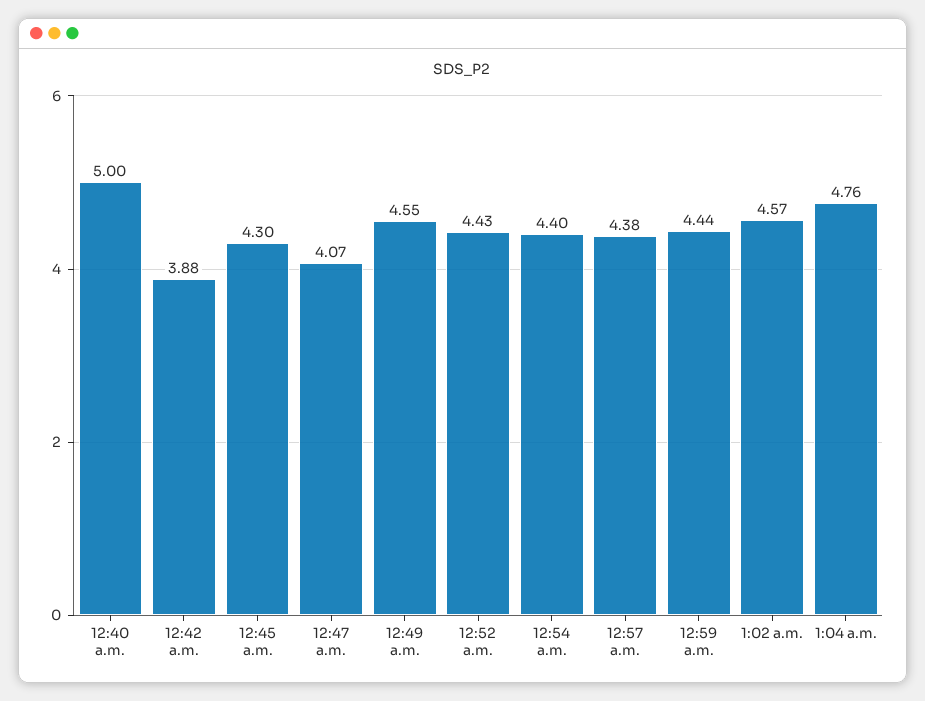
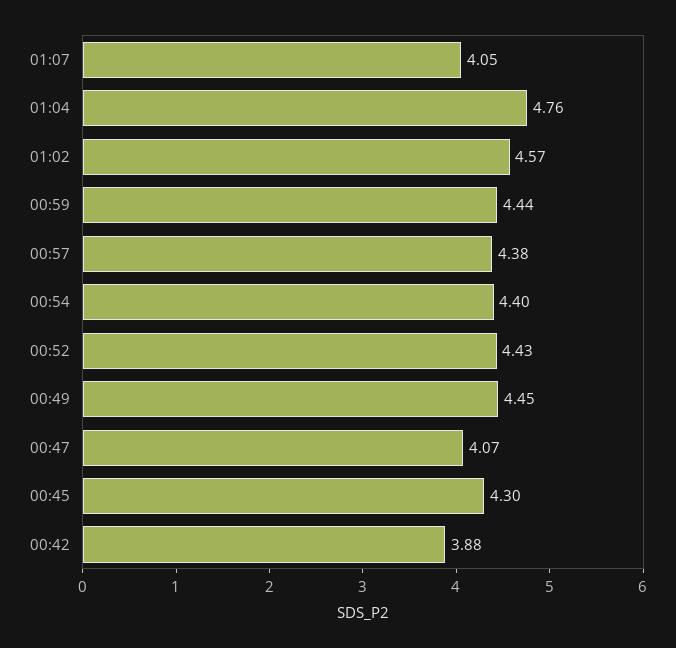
12:40 a.m.: 5 -> none
12:49 a.m.: 4.55 -> 4.45
01:07: none -> 4.05

